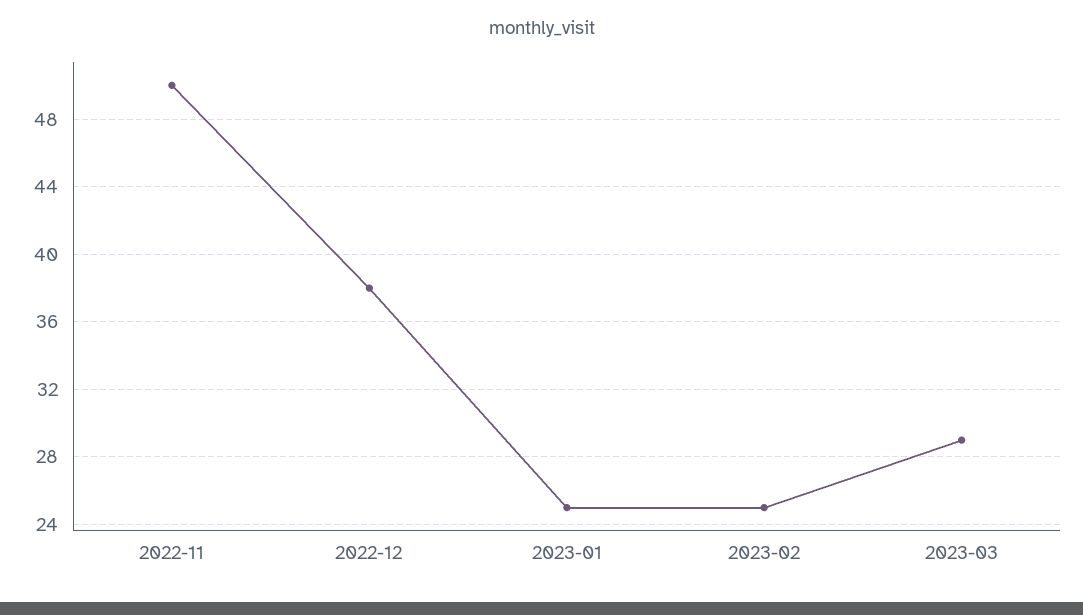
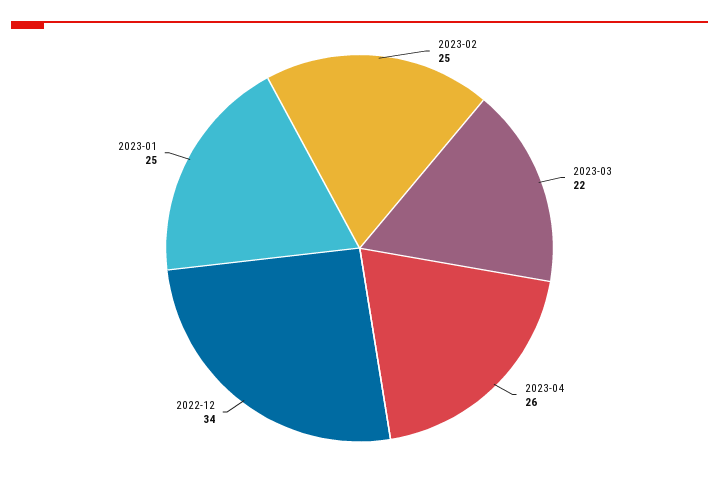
2022-11: 50 -> none
2022-12: 38 -> 34
2023-03: 29 -> 22
2023-04: none -> 26

